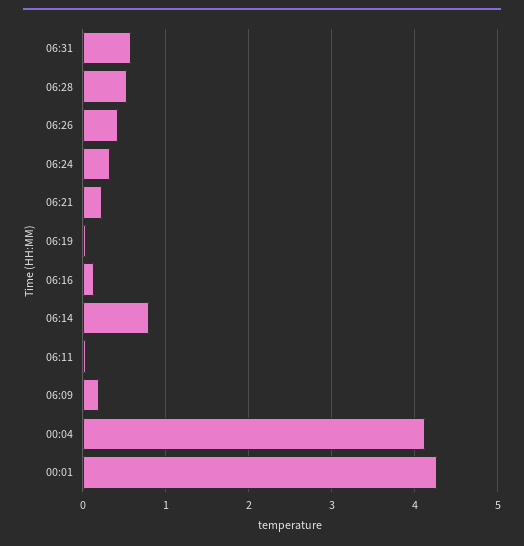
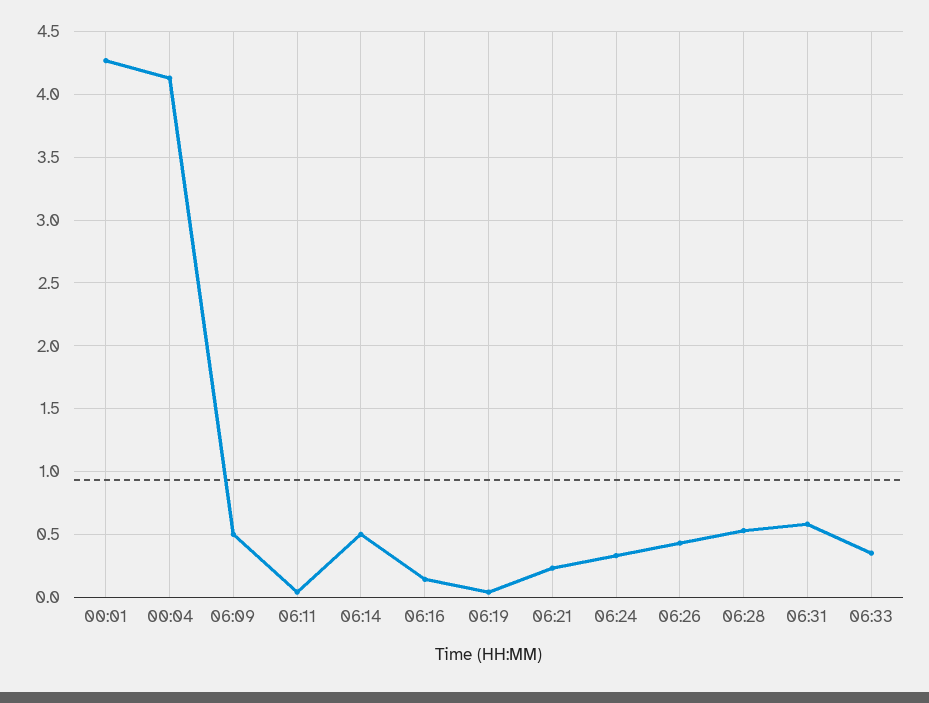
06:14: 0.8 -> 0.5
06:09: 0.2 -> 0.5
06:33: none -> 0.35

